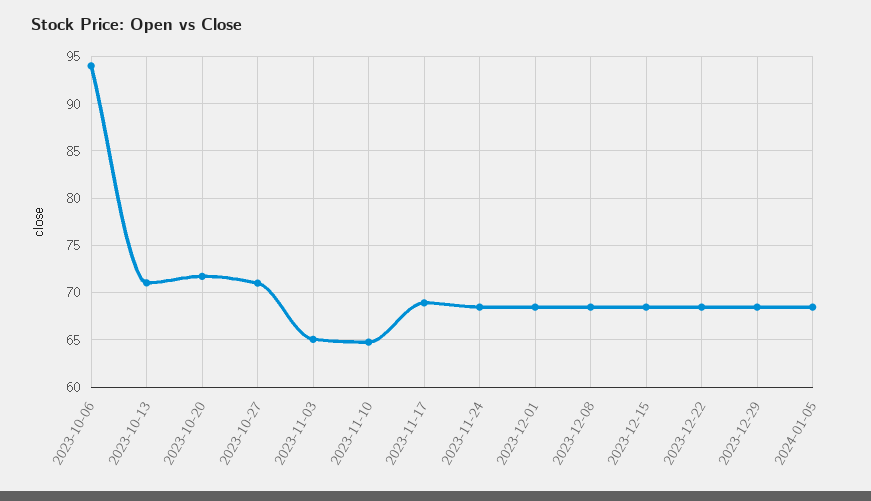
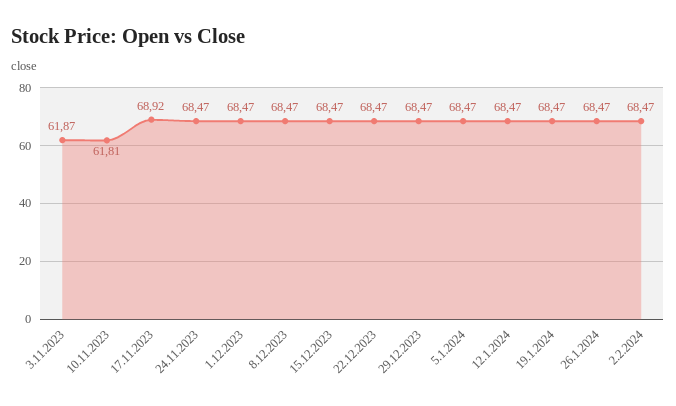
2023-10-06: 94 -> none
2023-10-13: 71 -> none
2023-10-20: 72 -> none
2023-10-27: 71 -> none
2023-11-03: 65 -> 61.87
2023-11-10: 65 -> 61.81
12.1.2024: none -> 68.47
19.1.2024: none -> 68.47
26.1.2024: none -> 68.47
2.2.2024: none -> 68.47

